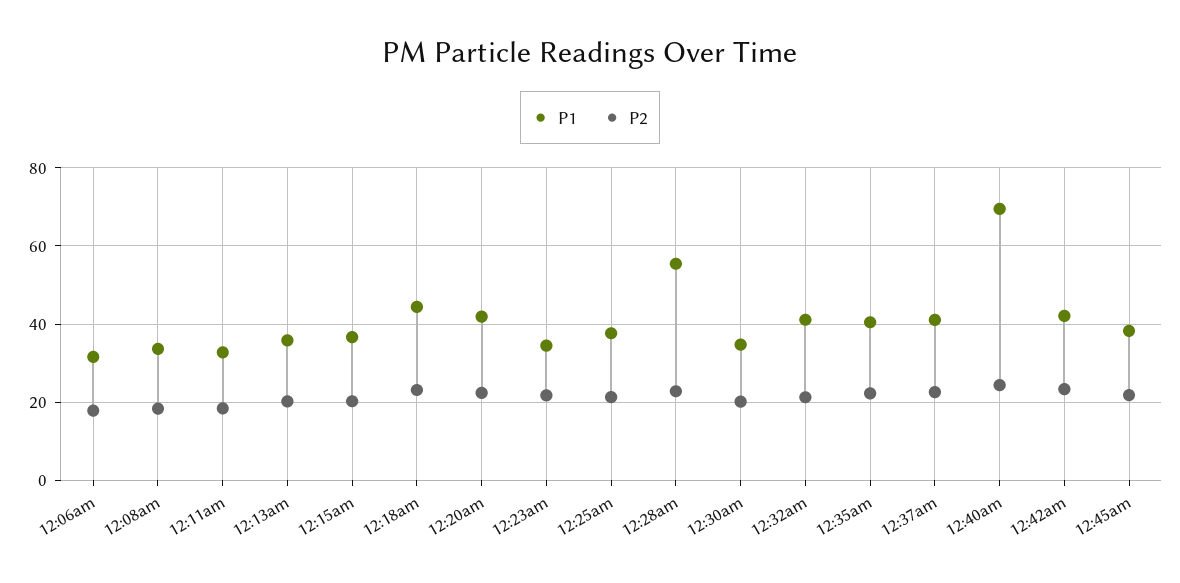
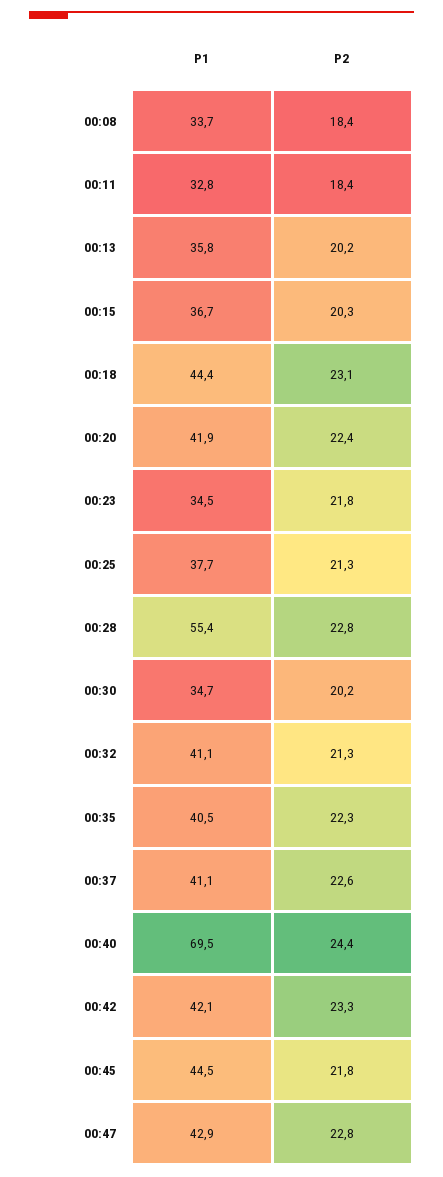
P1, 12:06am: 32 -> none
P2, 12:06am: 18 -> none
P1, 12:45am: 38 -> 44.5
P1, 00:47: none -> 42.9
P2, 00:47: none -> 22.8

